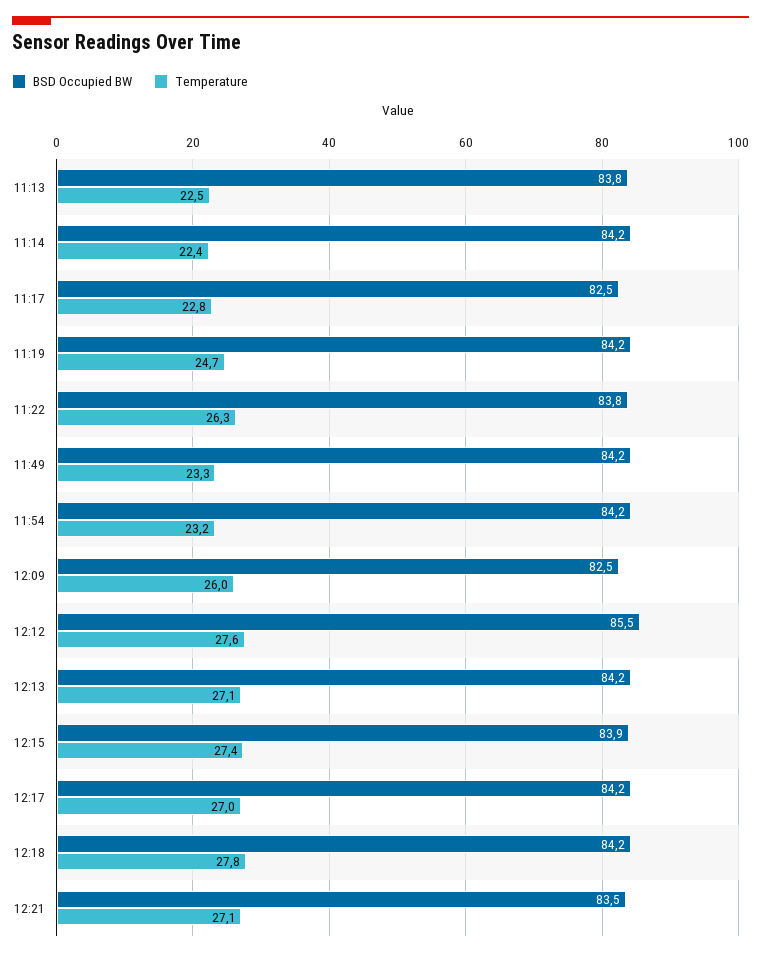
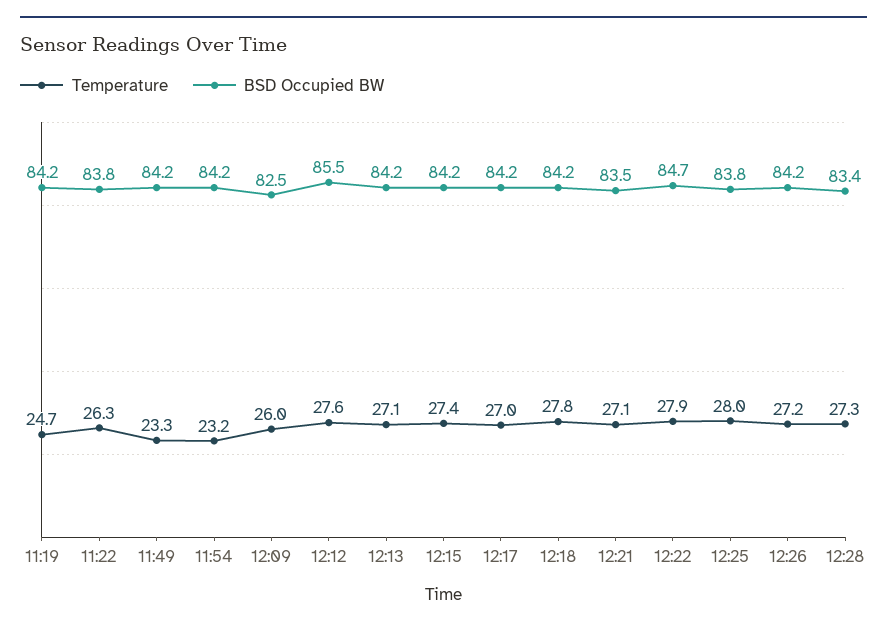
BSD Occupied BW, 11:13: 83.8 -> none
Temperature, 11:13: 22.5 -> none
BSD Occupied BW, 11:14: 84.2 -> none
Temperature, 11:14: 22.4 -> none
BSD Occupied BW, 11:17: 82.5 -> none
Temperature, 11:17: 22.8 -> none
BSD Occupied BW, 12:15: 83.9 -> 84.2
Temperature, 12:22: none -> 27.9
BSD Occupied BW, 12:22: none -> 84.7
Temperature, 12:25: none -> 28
BSD Occupied BW, 12:25: none -> 83.8
Temperature, 12:26: none -> 27.2
BSD Occupied BW, 12:26: none -> 84.2
Temperature, 12:28: none -> 27.3
BSD Occupied BW, 12:28: none -> 83.4

